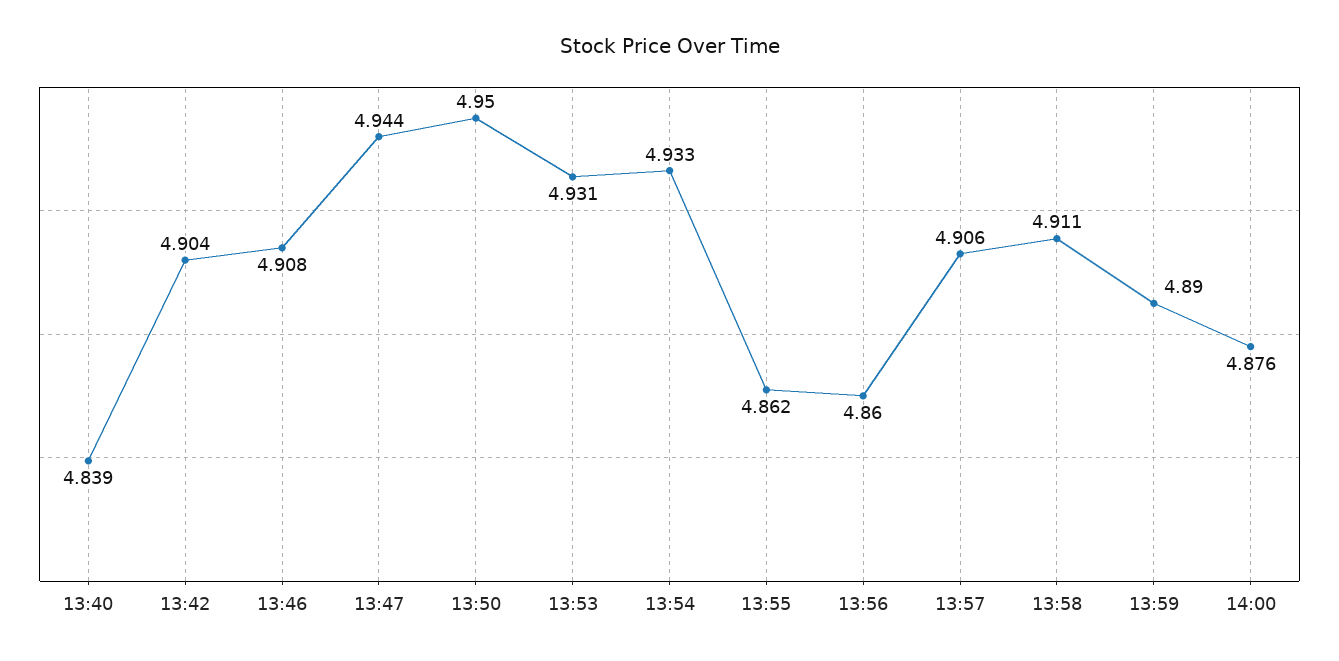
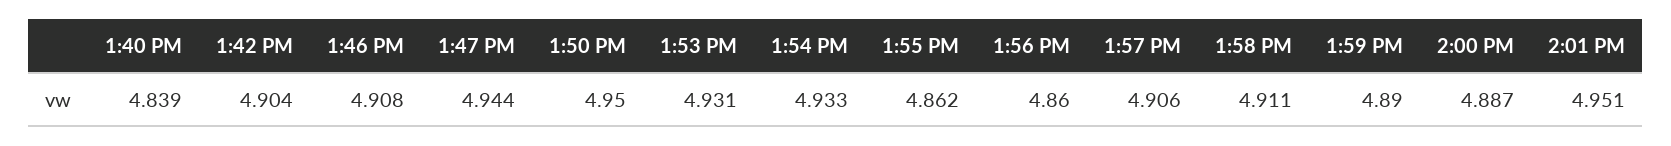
14:00: 4.876 -> 4.887
2:01 PM: none -> 4.951

